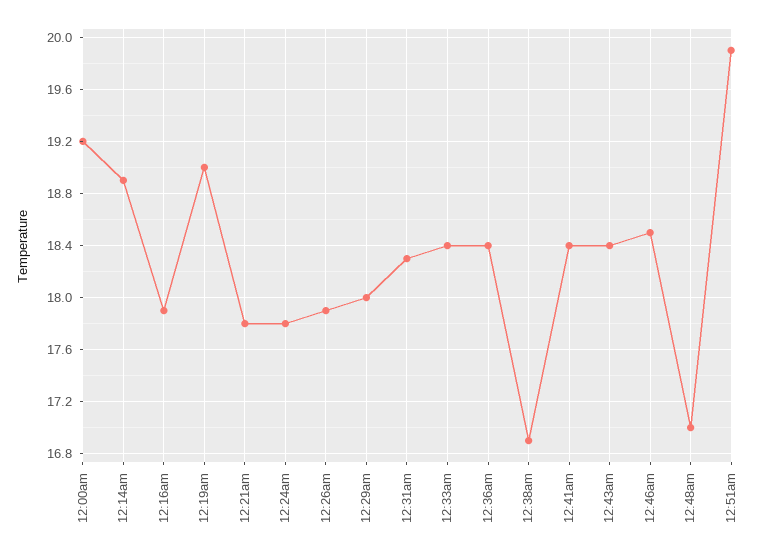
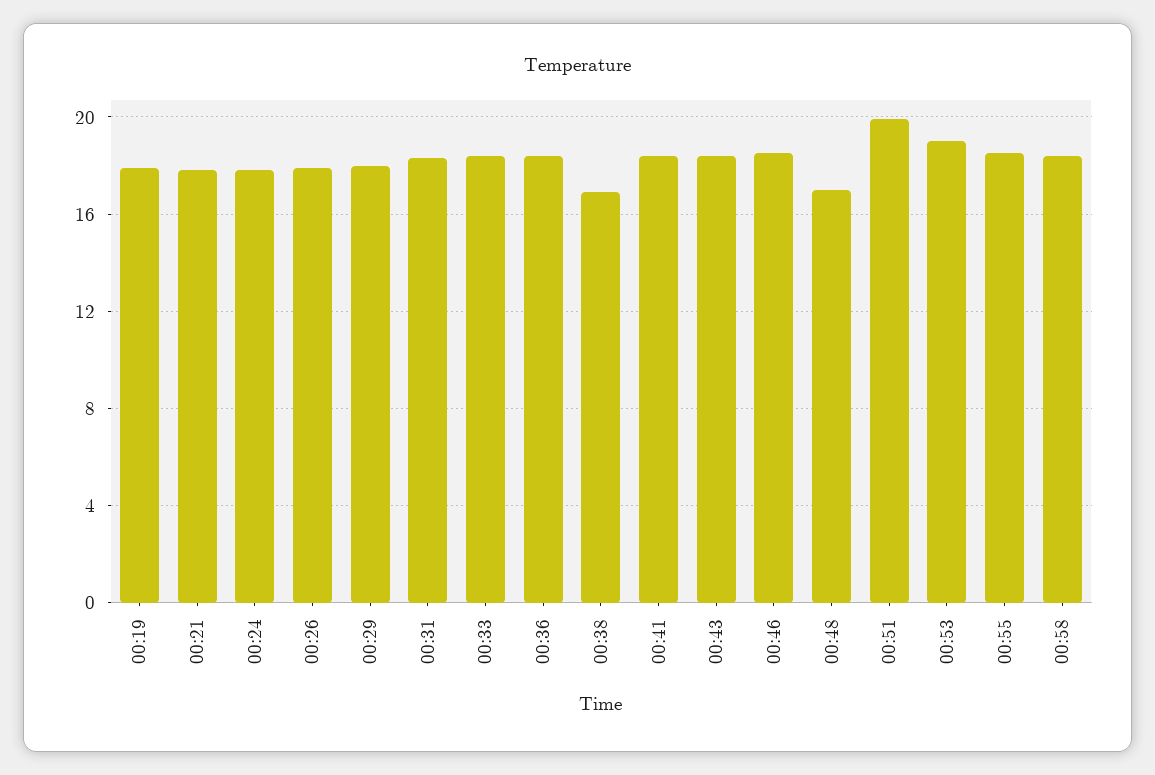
12:00am: 19.2 -> none
12:14am: 18.9 -> none
12:16am: 17.9 -> none
12:19am: 19 -> 18
00:53: none -> 19
00:55: none -> 18.5
00:58: none -> 18.5

